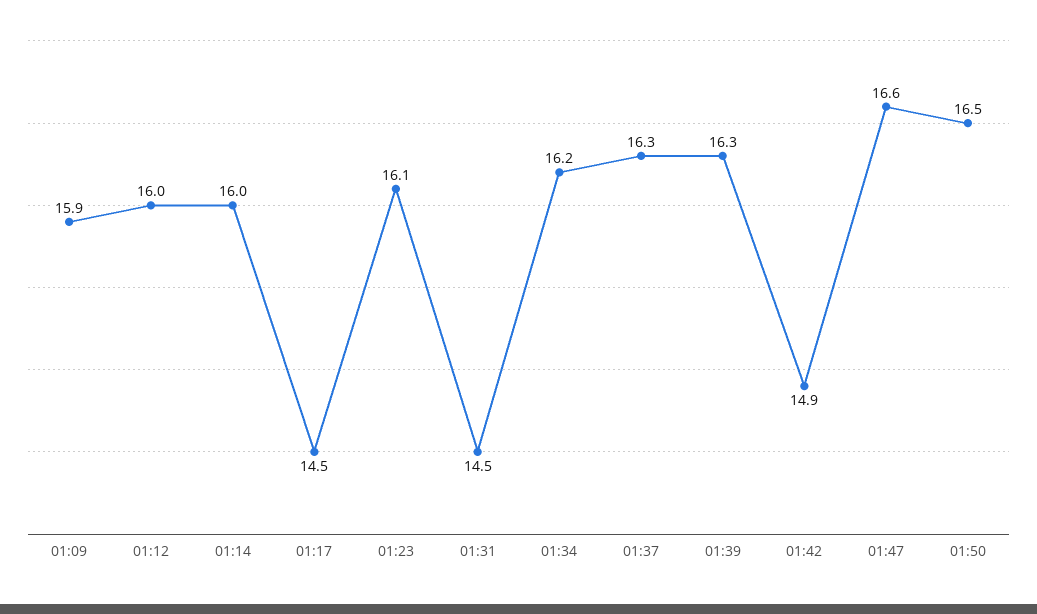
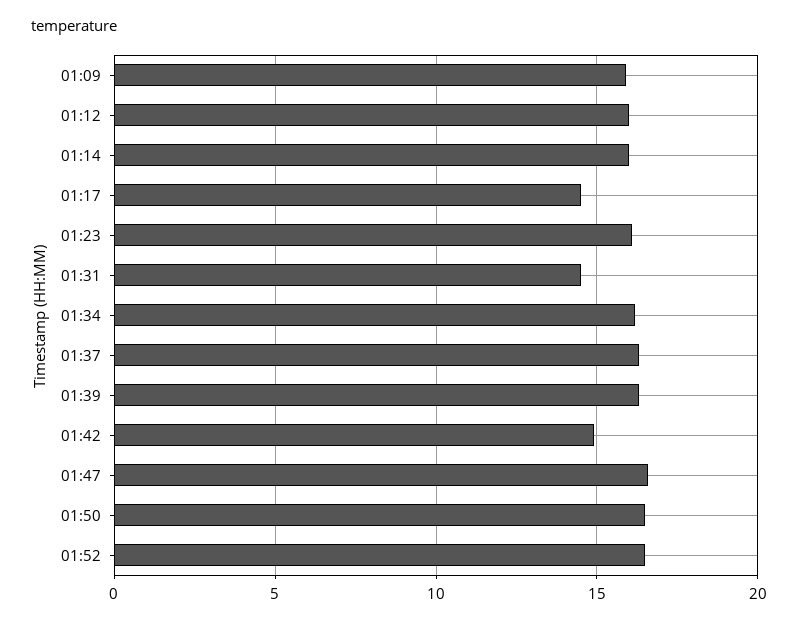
01:52: none -> 16.5

